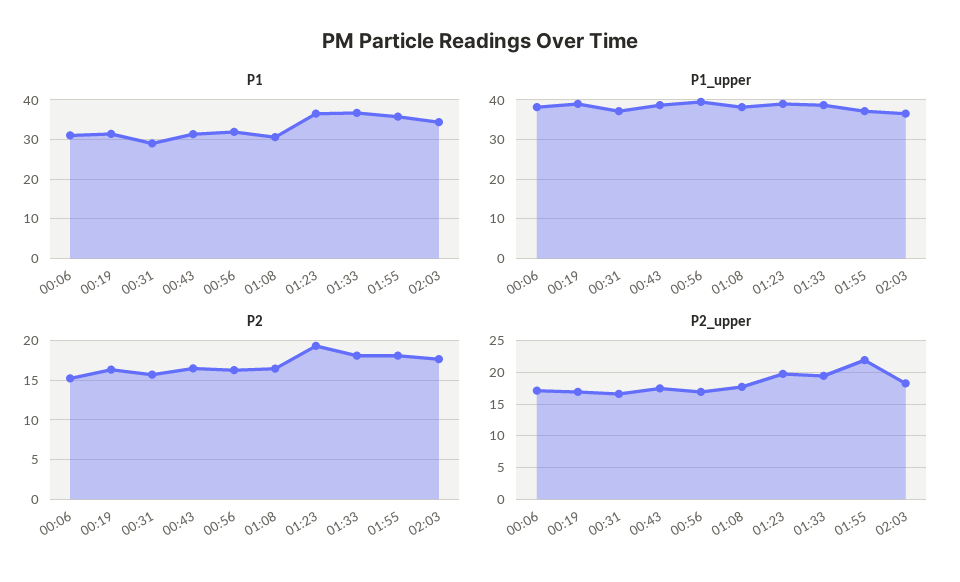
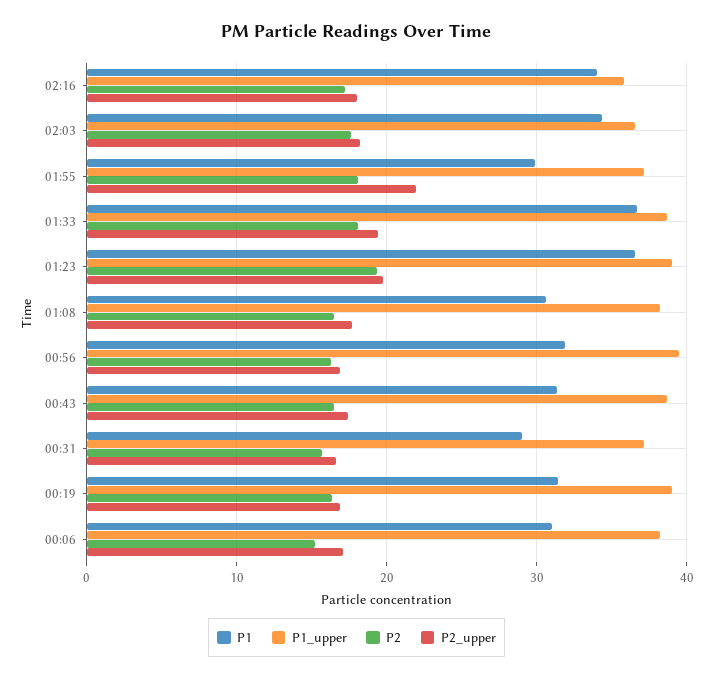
P1, 01:55: 36 -> 30
P1, 02:16: none -> 34
P1_upper, 02:16: none -> 36
P2, 02:16: none -> 17
P2_upper, 02:16: none -> 18

